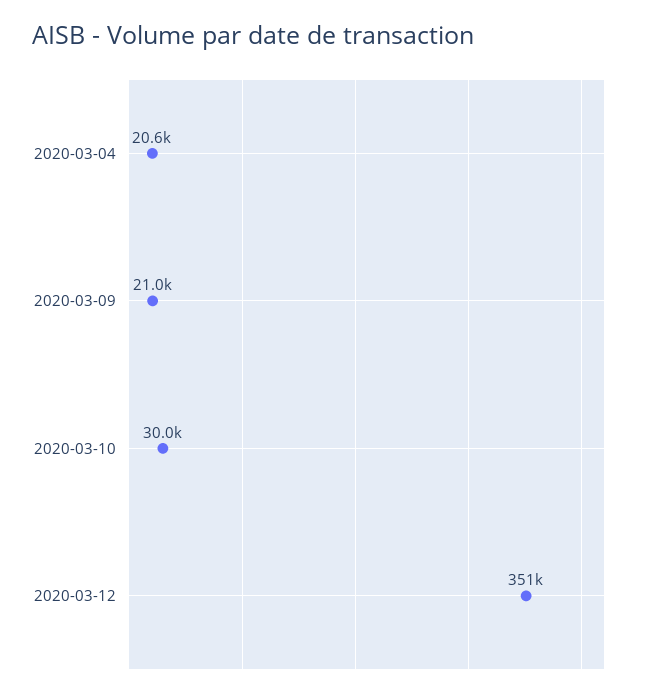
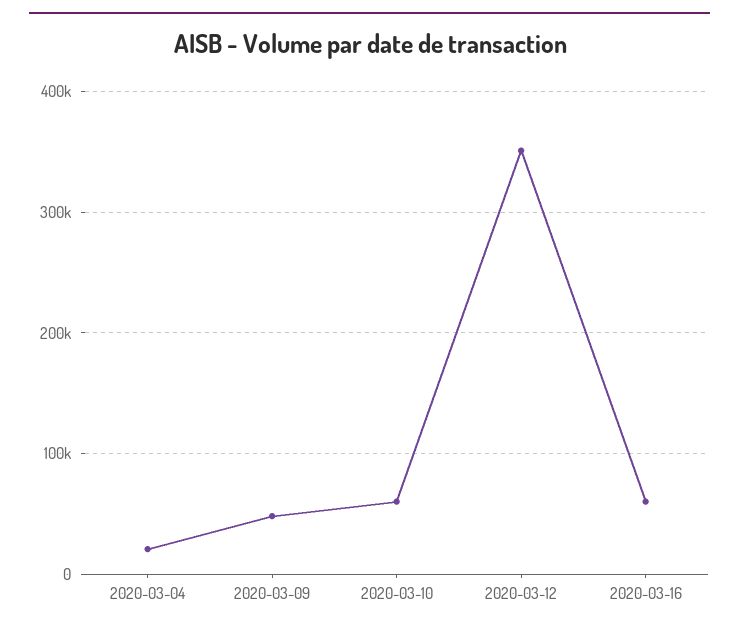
2020-03-09: 21000 -> 50000
2020-03-10: 30000 -> 60000
2020-03-16: none -> 60000

